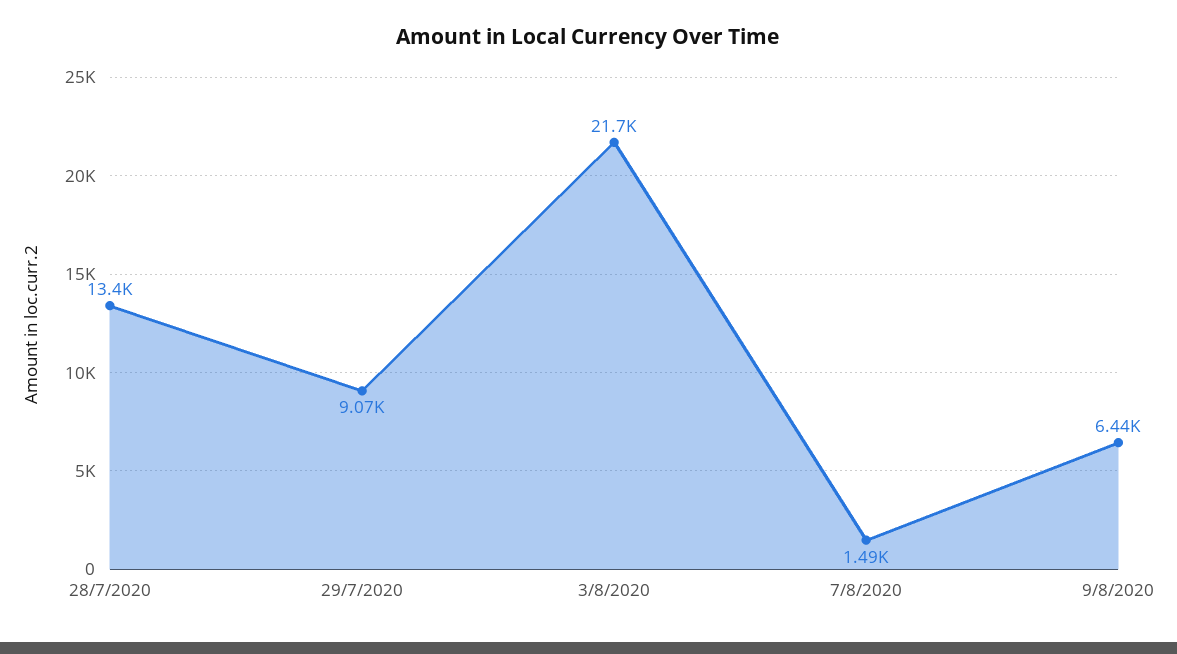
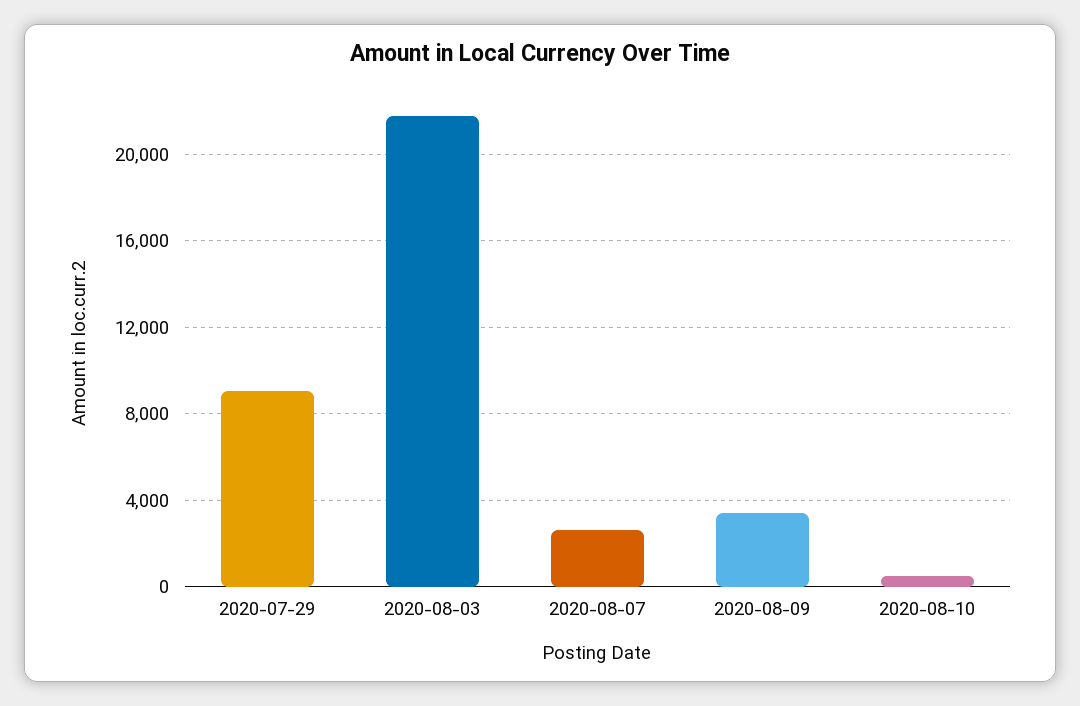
28/7/2020: 13400 -> none
7/8/2020: 1490 -> 2500
9/8/2020: 6440 -> 3500
2020-08-10: none -> 500

